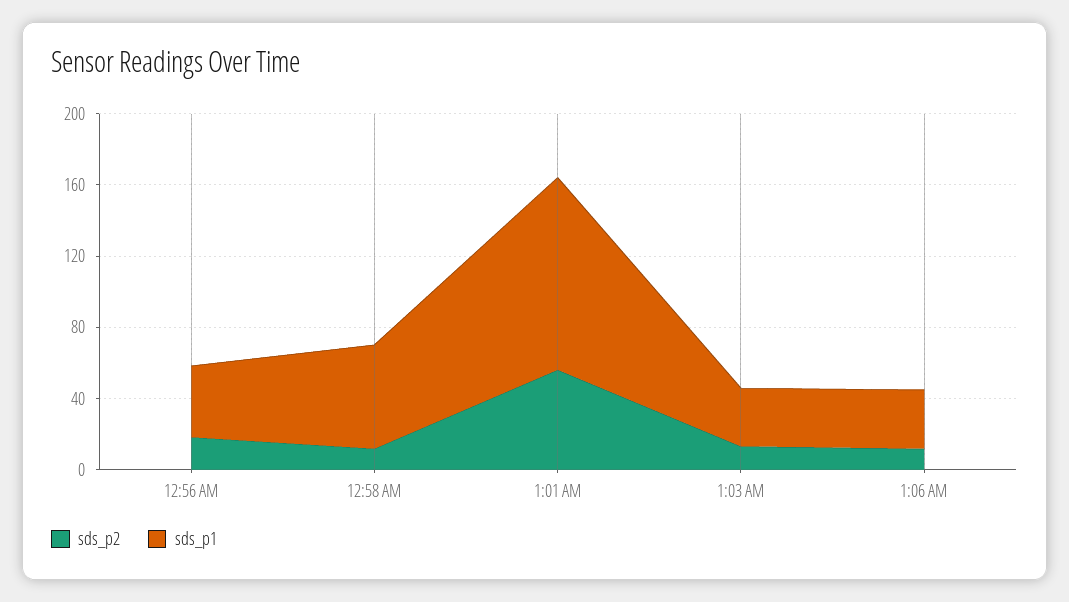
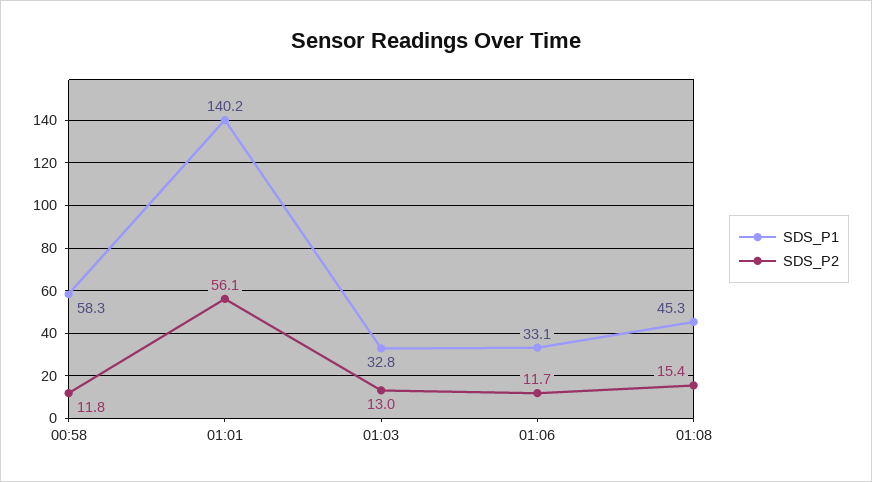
sds_p2, 12:56 AM: 20 -> none
sds_p1, 12:56 AM: 40 -> none
sds_p1, 1:01 AM: 110 -> 140.2
sds_p1, 01:08: none -> 45.3
sds_p2, 01:08: none -> 15.4

